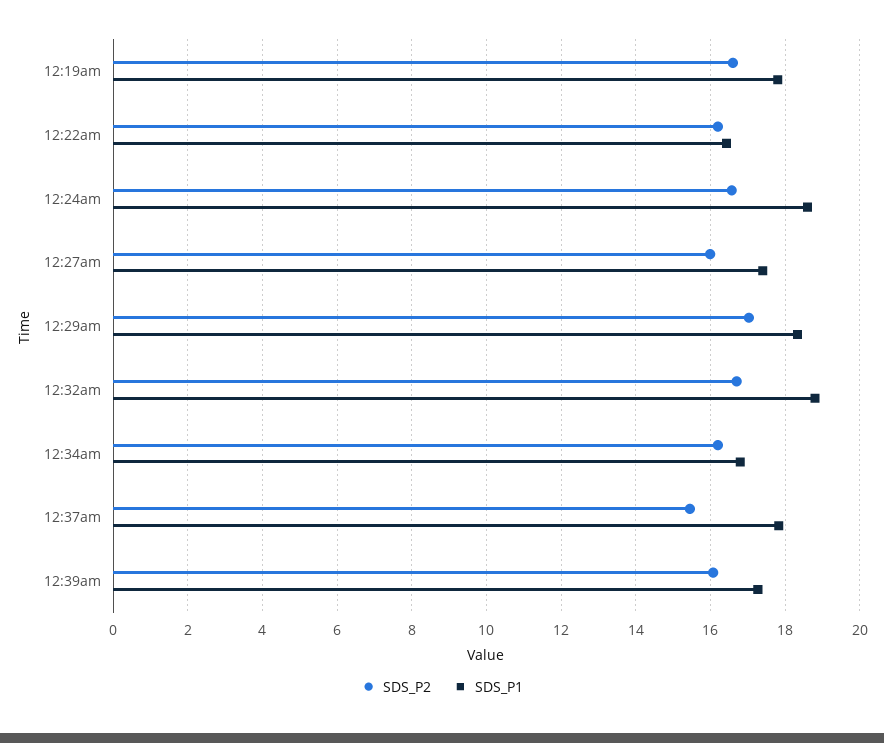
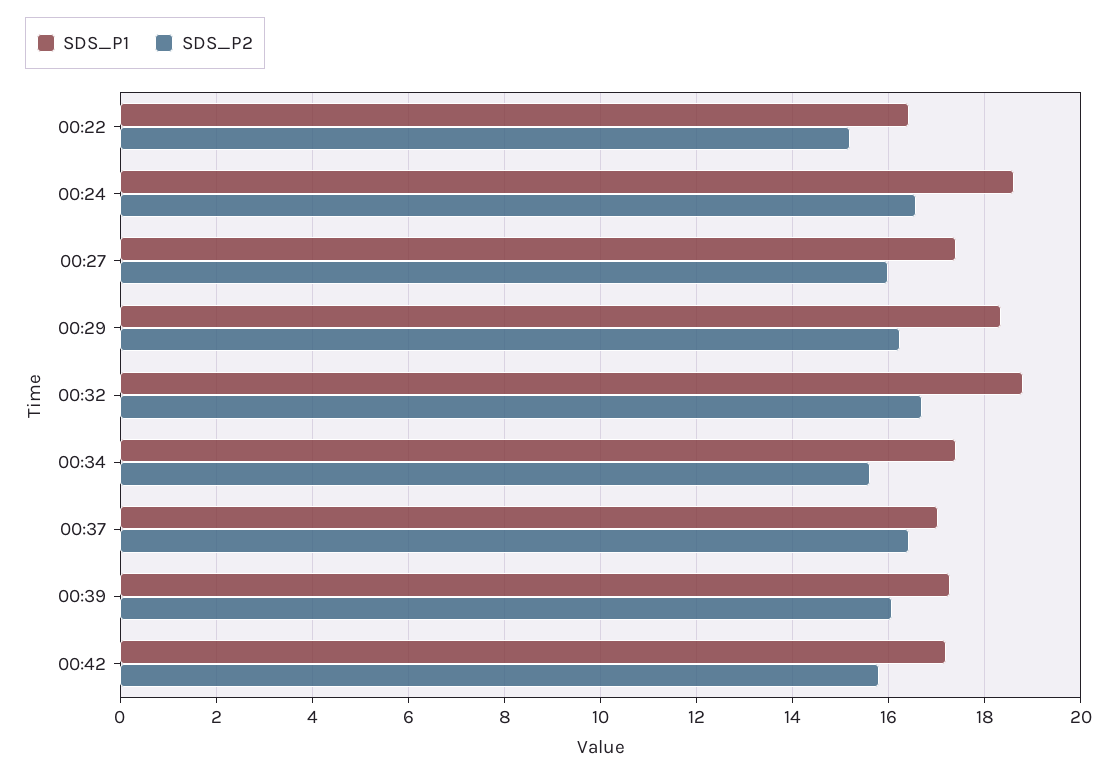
SDS_P2, 12:19am: 16.6 -> none
SDS_P1, 12:19am: 17.8 -> none
SDS_P2, 12:22am: 16.2 -> 15.2
SDS_P2, 12:29am: 17 -> 16.2
SDS_P2, 12:34am: 16.2 -> 15.6
SDS_P1, 12:34am: 16.8 -> 17.4
SDS_P2, 12:37am: 15.4 -> 16.4
SDS_P1, 12:37am: 17.8 -> 17
SDS_P1, 00:42: none -> 17.2
SDS_P2, 00:42: none -> 15.8

